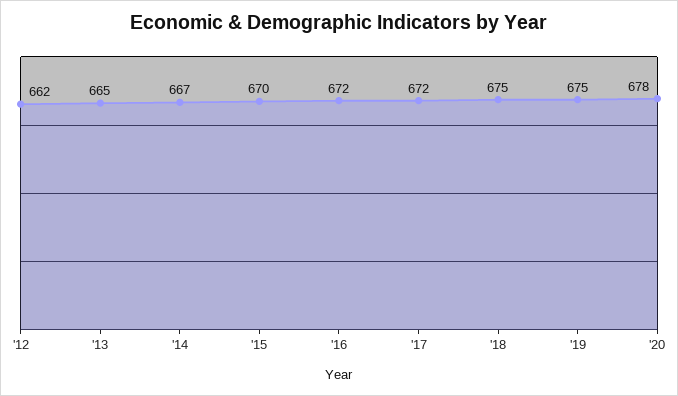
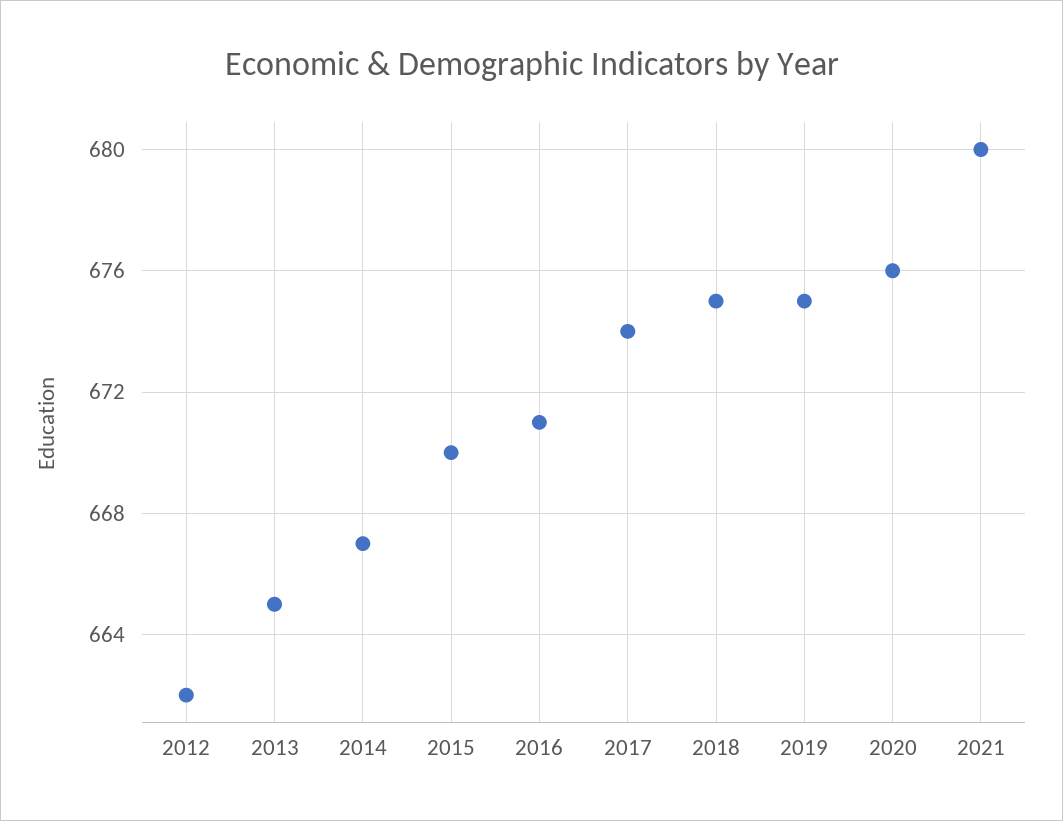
'16: 672 -> 671
'17: 672 -> 674
'20: 678 -> 676
2021: none -> 680

